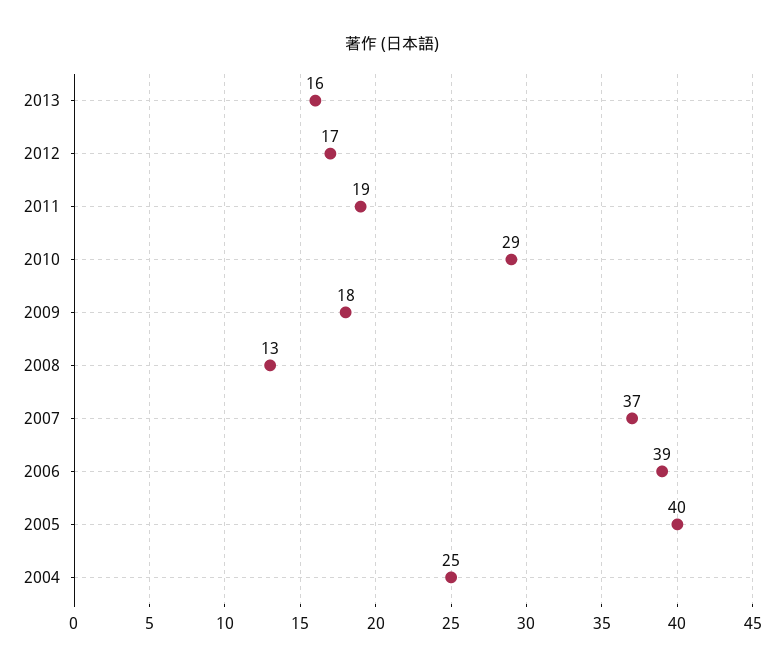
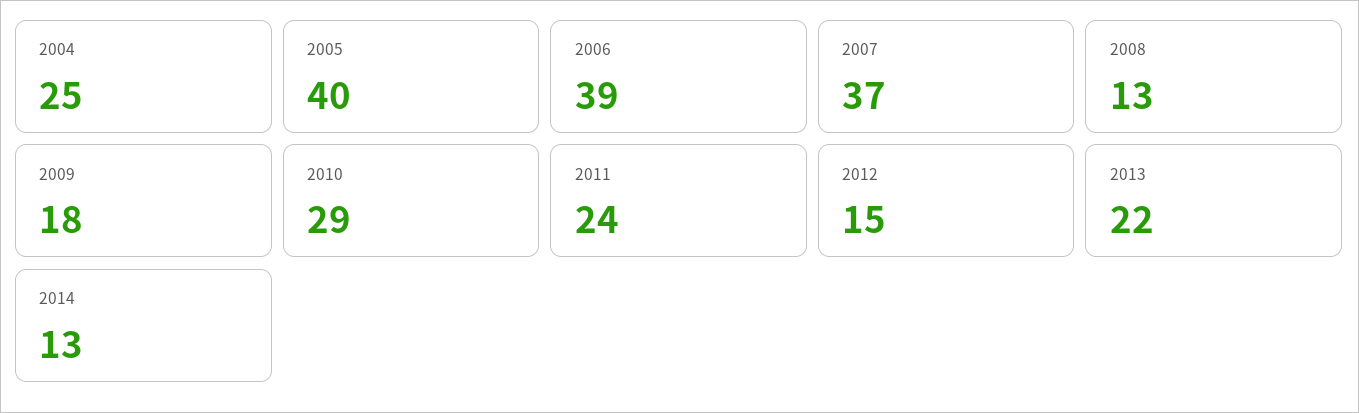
2013: 16 -> 22
2012: 17 -> 15
2011: 19 -> 24
2014: none -> 13

